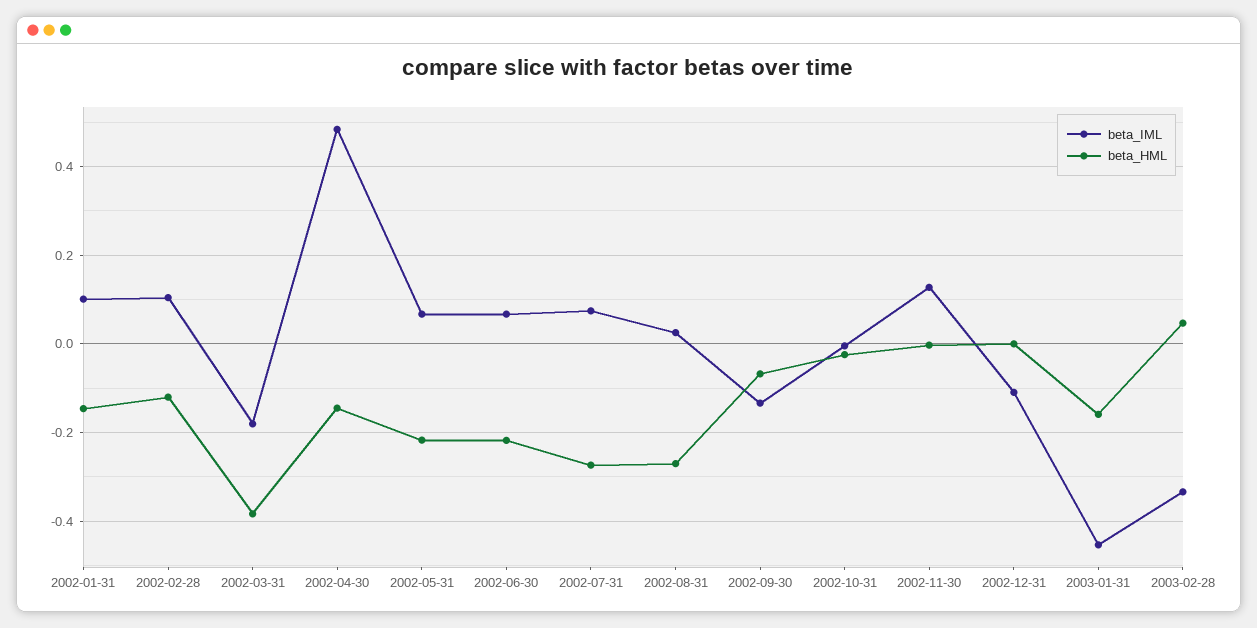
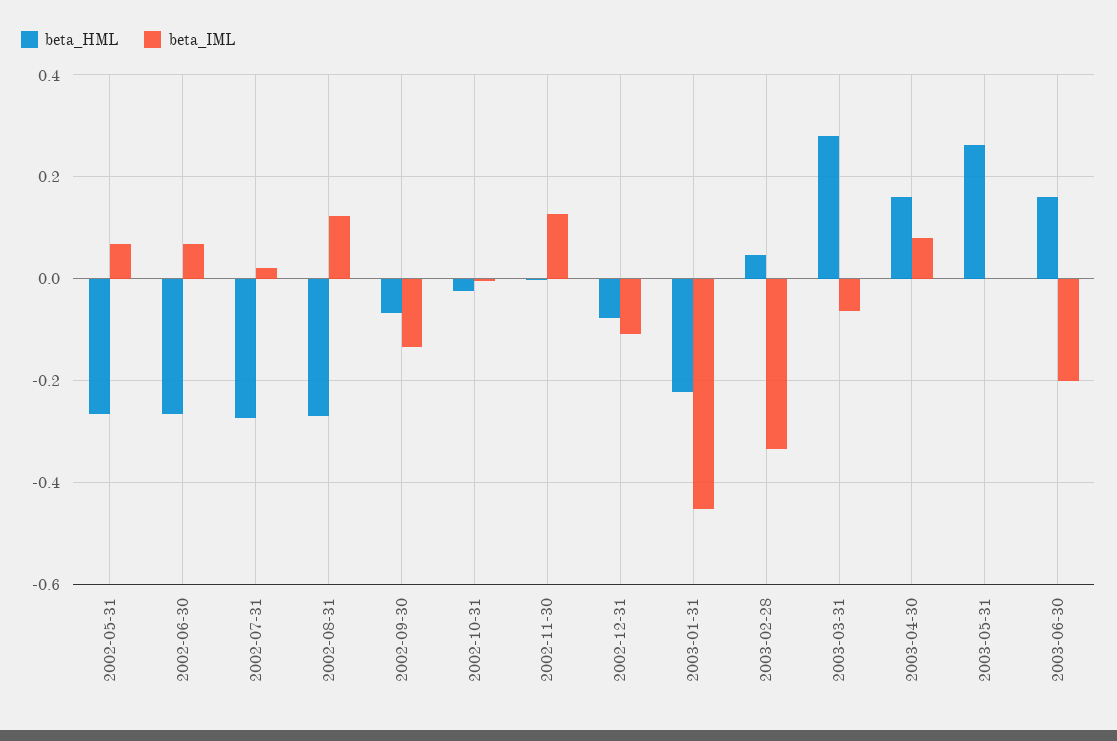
beta_IML, 2002-01-31: 0.1 -> none
beta_HML, 2002-01-31: -0.14 -> none
beta_IML, 2002-02-28: 0.1 -> none
beta_HML, 2002-02-28: -0.12 -> none
beta_IML, 2002-03-31: -0.18 -> none
beta_HML, 2002-03-31: -0.38 -> none
beta_IML, 2002-04-30: 0.48 -> none
beta_HML, 2002-04-30: -0.14 -> none
beta_HML, 2002-05-31: -0.22 -> -0.26
beta_HML, 2002-06-30: -0.22 -> -0.26
beta_IML, 2002-07-31: 0.08 -> 0.02
beta_IML, 2002-08-31: 0.02 -> 0.12
beta_HML, 2002-12-31: 0 -> -0.08
beta_HML, 2003-01-31: -0.16 -> -0.22
beta_HML, 2003-03-31: none -> 0.28
beta_IML, 2003-03-31: none -> -0.06
beta_HML, 2003-04-30: none -> 0.16
beta_IML, 2003-04-30: none -> 0.08
beta_HML, 2003-05-31: none -> 0.26
beta_IML, 2003-05-31: none -> 0
beta_HML, 2003-06-30: none -> 0.16
beta_IML, 2003-06-30: none -> -0.2

